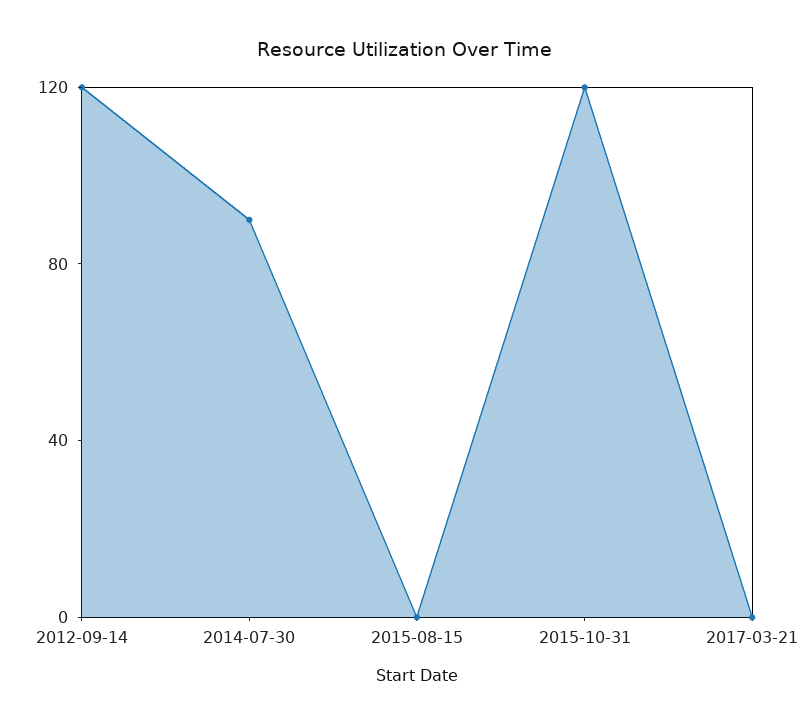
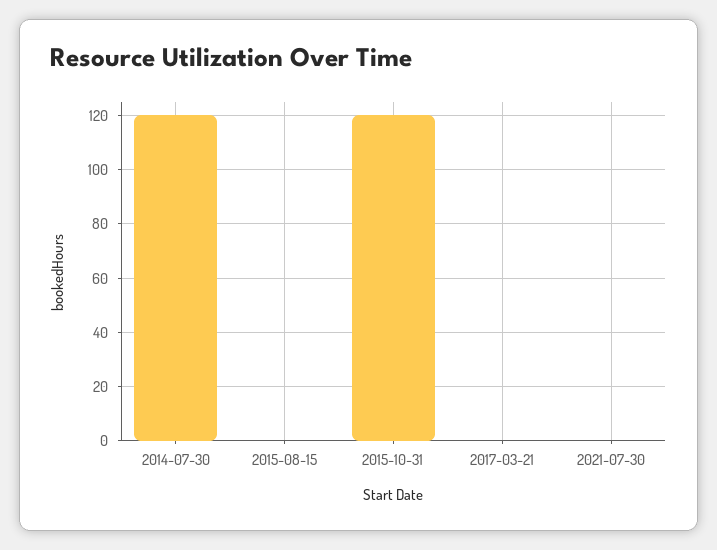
2012-09-14: 120 -> none
2014-07-30: 90 -> 120
2021-07-30: none -> 0

